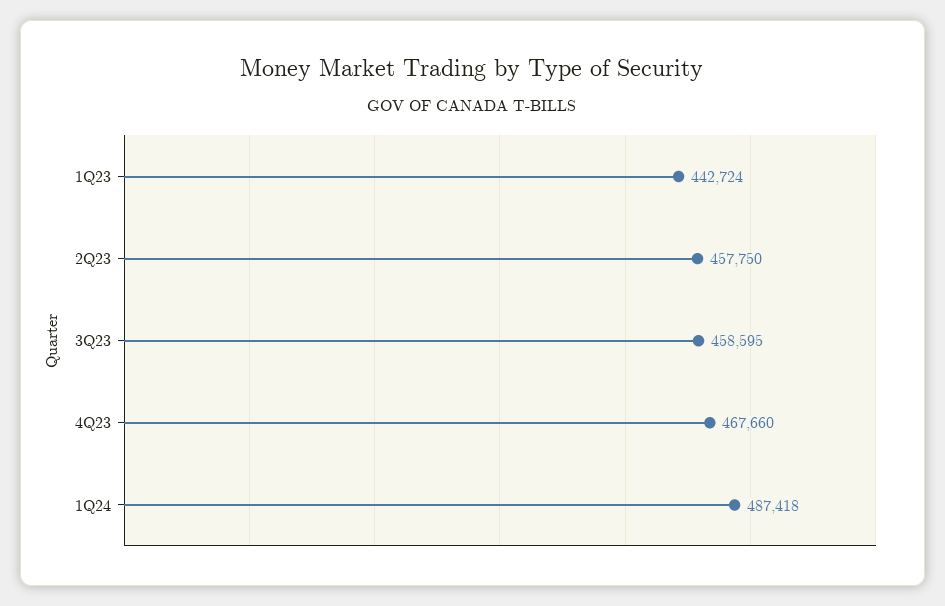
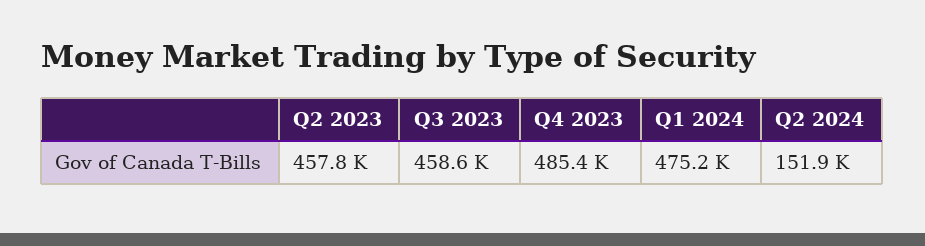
1Q23: 442724 -> none
4Q23: 467660 -> 485400
1Q24: 487418 -> 475200
Q2 2024: none -> 151900

